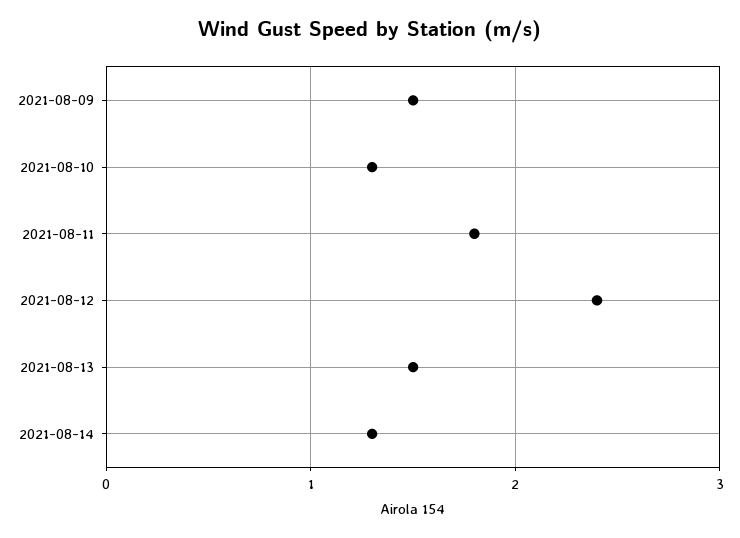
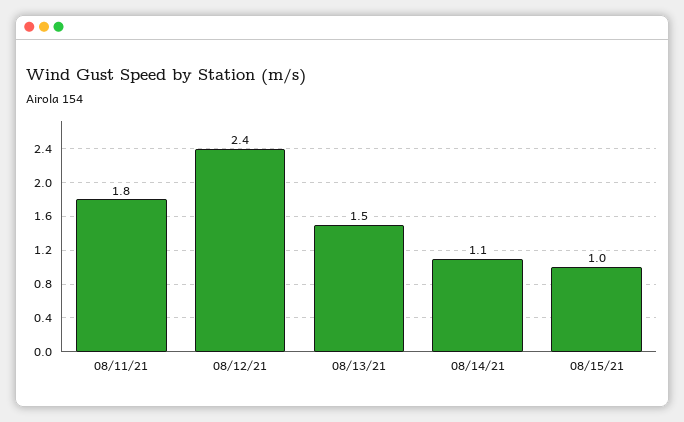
2021-08-09: 1.5 -> none
2021-08-10: 1.3 -> none
2021-08-14: 1.3 -> 1.1
08/15/21: none -> 1

